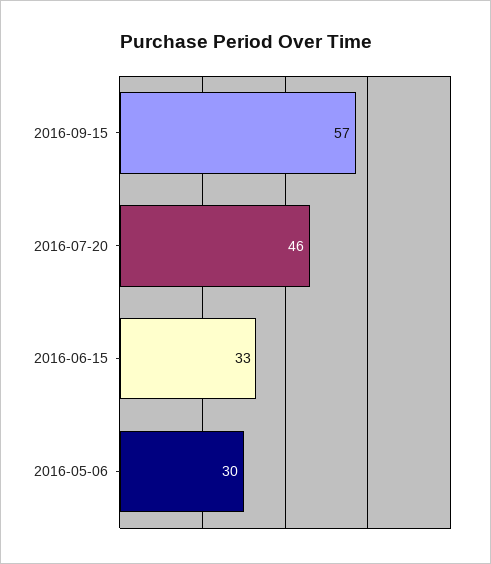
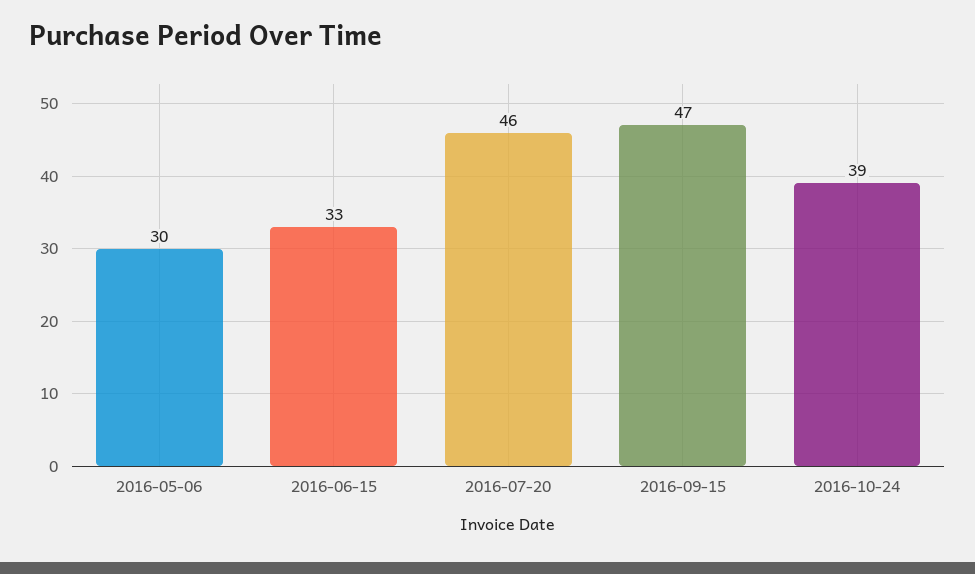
2016-09-15: 57 -> 47
2016-10-24: none -> 39

